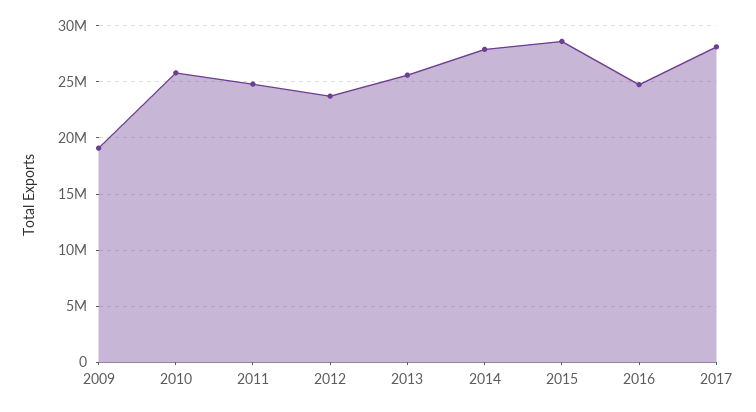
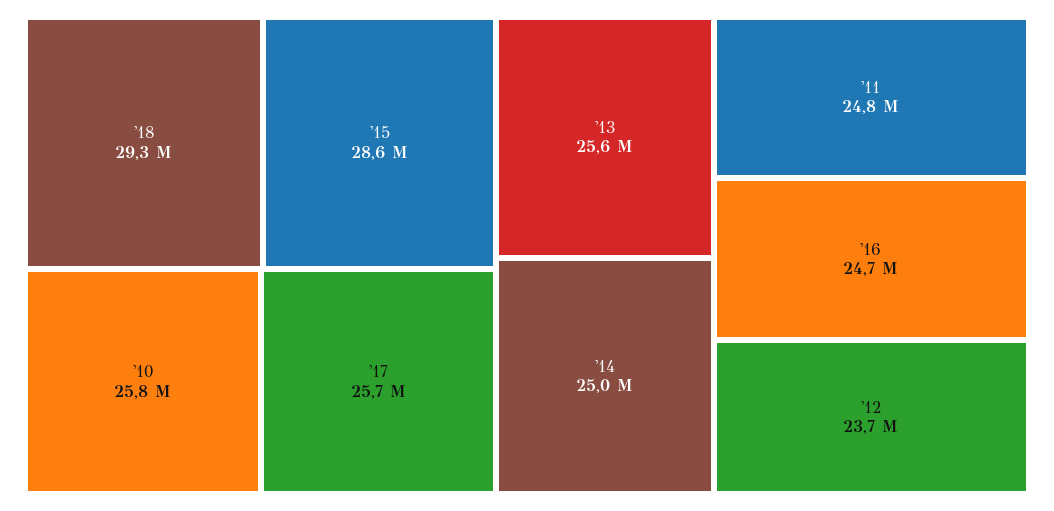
2009: 19000000 -> none
2014: 28000000 -> 25000000
2017: 28000000 -> 25700000
'18: none -> 29300000

